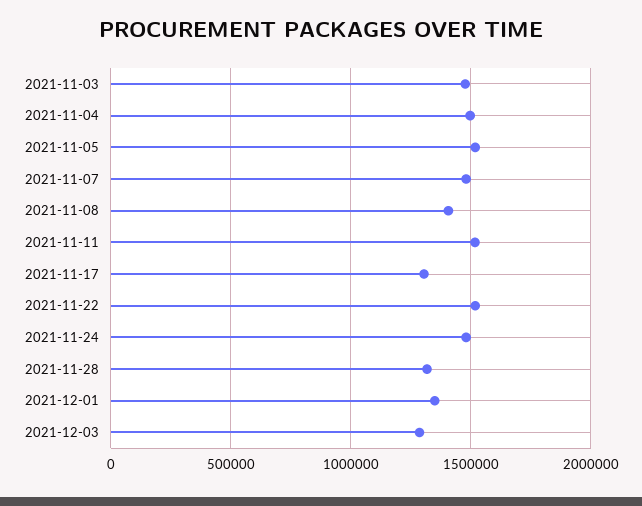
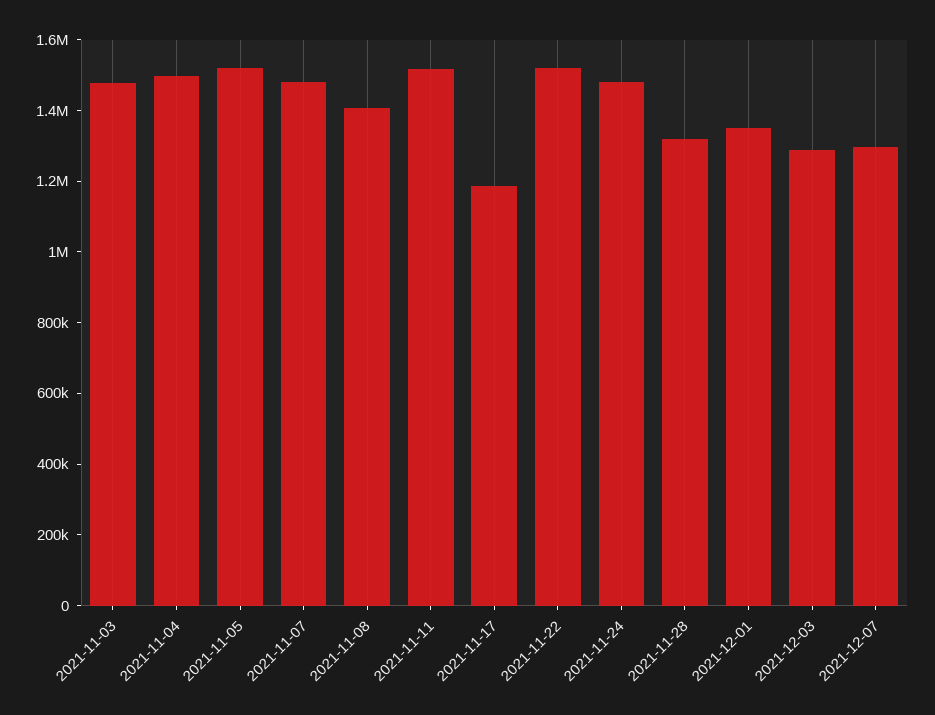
2021-11-17: 1300000 -> 1200000
2021-12-07: none -> 1300000

